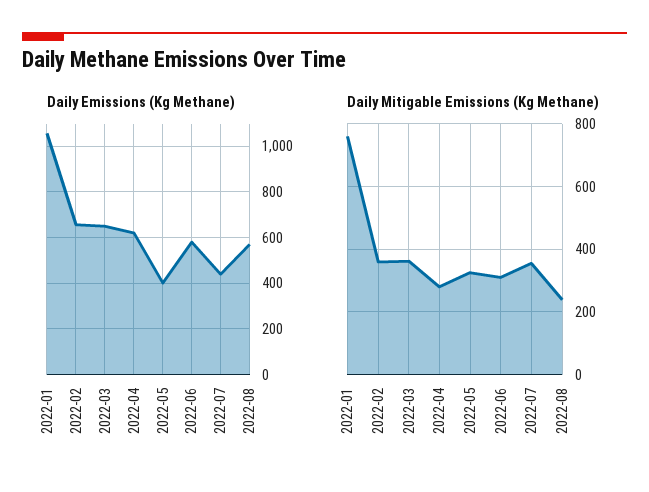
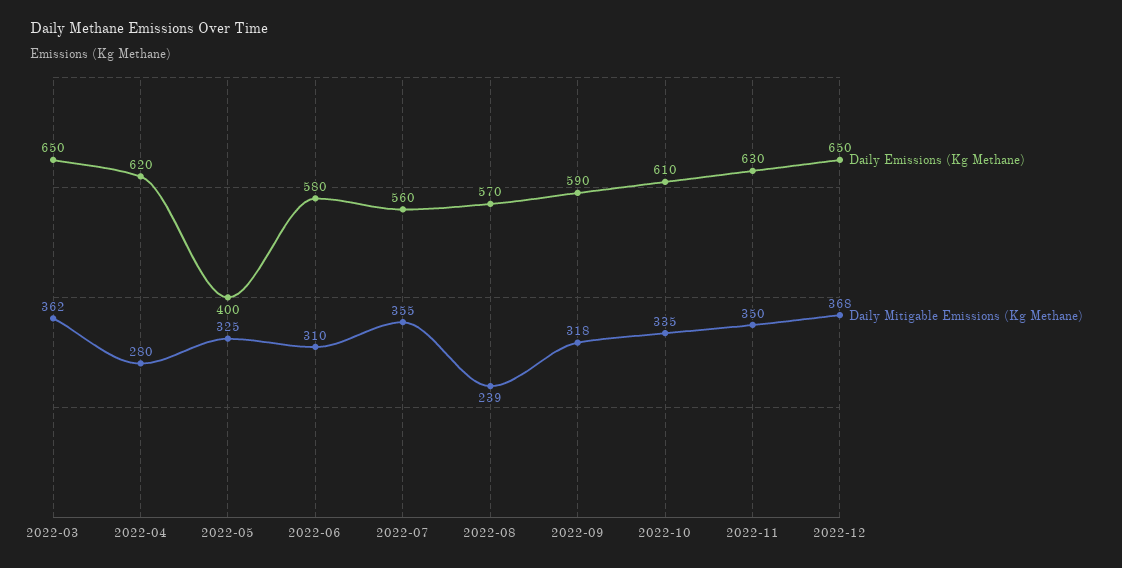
Daily Emissions (Kg Methane), 2022-01: 1050 -> none
Daily Emissions (Kg Methane), 2022-02: 650 -> none
Daily Emissions (Kg Methane), 2022-07: 450 -> 560
Daily Mitigable Emissions (Kg Methane), 2022-01: 760 -> none
Daily Mitigable Emissions (Kg Methane), 2022-02: 360 -> none
Daily Emissions (Kg Methane), 2022-09: none -> 590
Daily Mitigable Emissions (Kg Methane), 2022-09: none -> 318
Daily Emissions (Kg Methane), 2022-10: none -> 610
Daily Mitigable Emissions (Kg Methane), 2022-10: none -> 335
Daily Emissions (Kg Methane), 2022-11: none -> 630
Daily Mitigable Emissions (Kg Methane), 2022-11: none -> 350
Daily Emissions (Kg Methane), 2022-12: none -> 650
Daily Mitigable Emissions (Kg Methane), 2022-12: none -> 368

